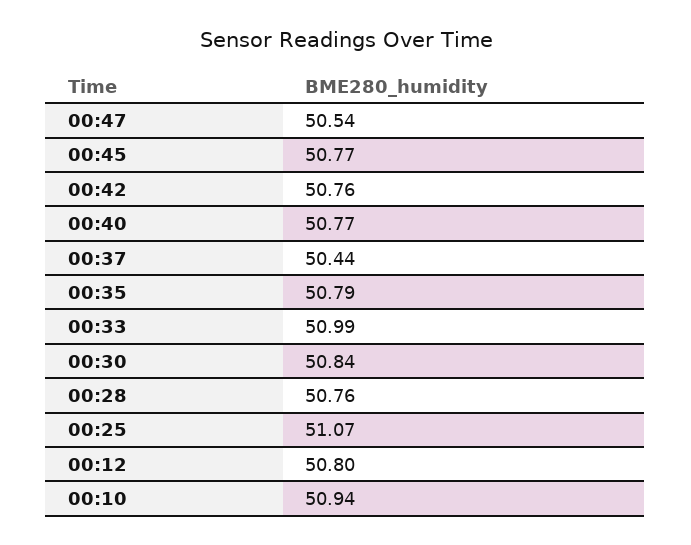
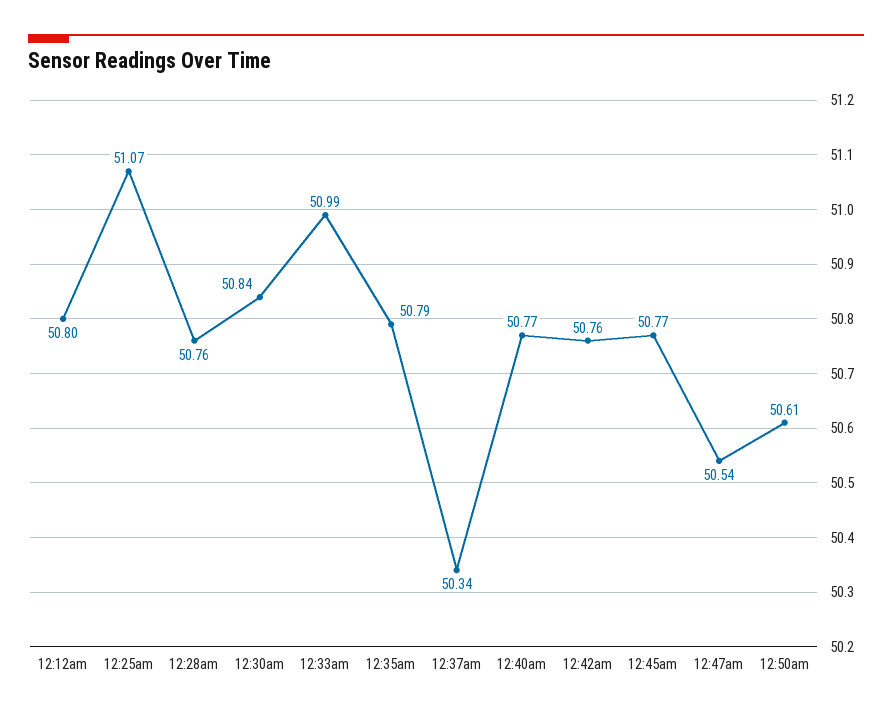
00:37: 50.44 -> 50.34
00:10: 50.94 -> none
12:50am: none -> 50.61

